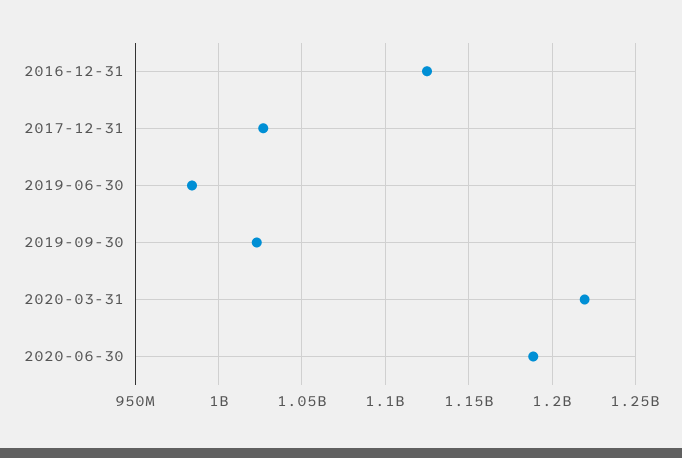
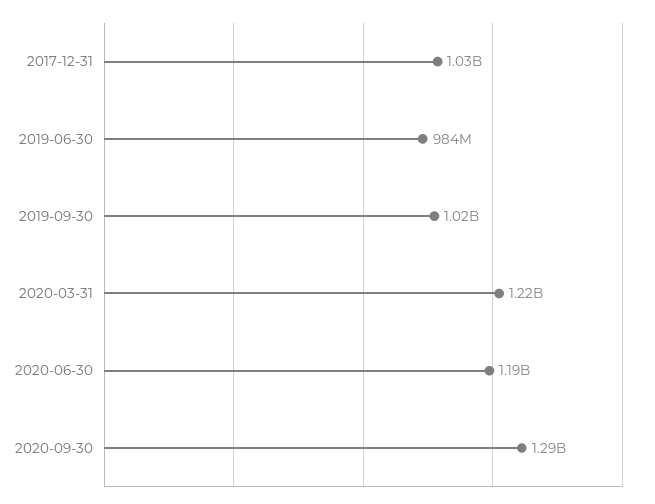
2016-12-31: 1125000000 -> none
2020-09-30: none -> 1290000000

